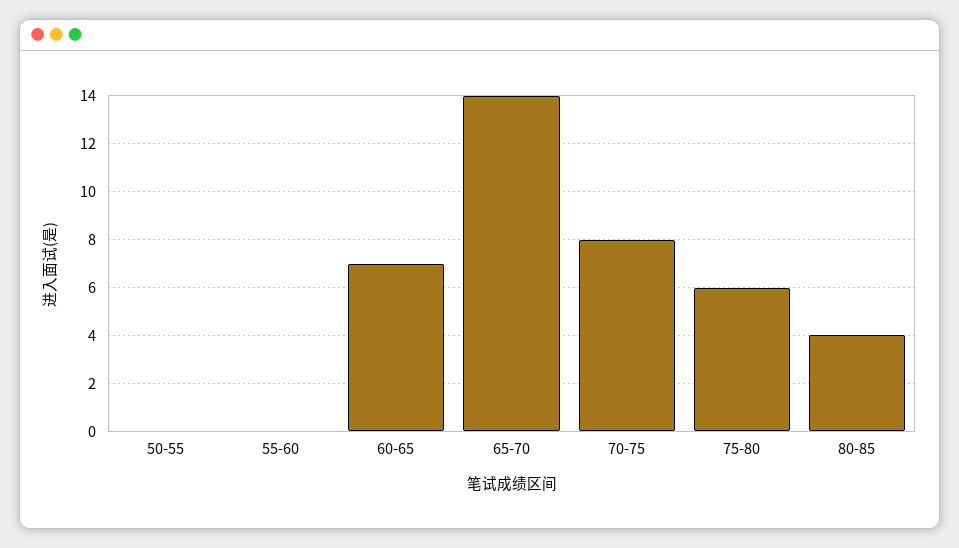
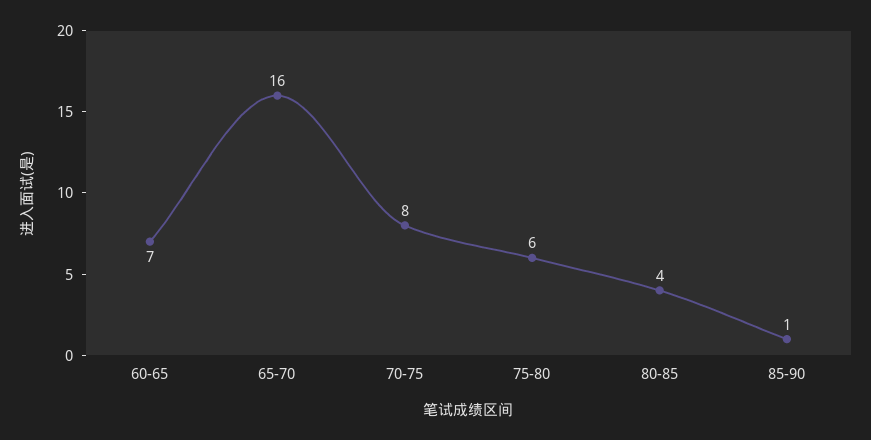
50-55: 0 -> none
55-60: 0 -> none
65-70: 14 -> 16
85-90: none -> 1

